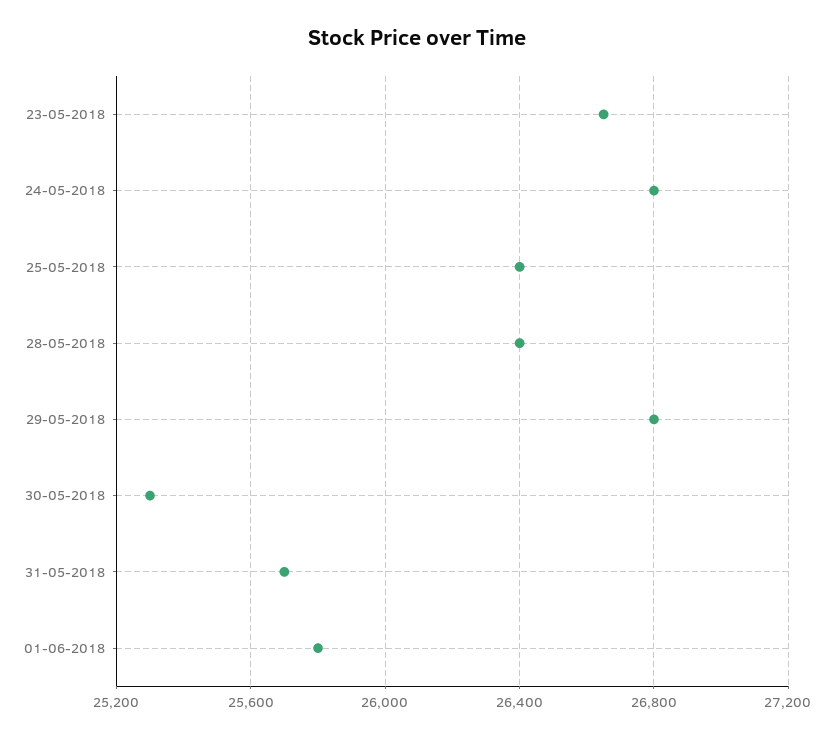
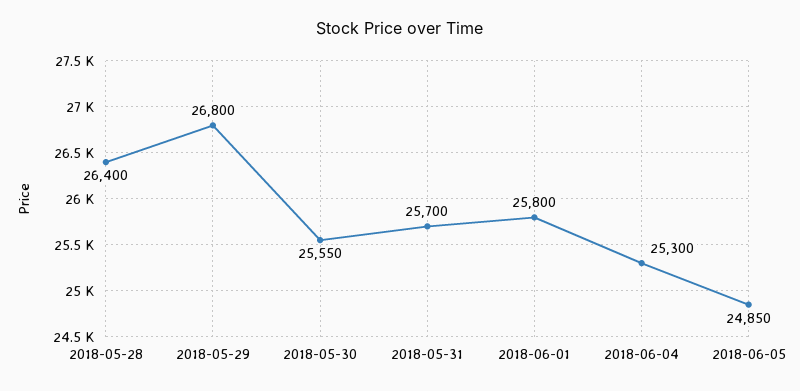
23-05-2018: 26650 -> none
24-05-2018: 26800 -> none
25-05-2018: 26400 -> none
30-05-2018: 25300 -> 25550
2018-06-04: none -> 25300
2018-06-05: none -> 24850

